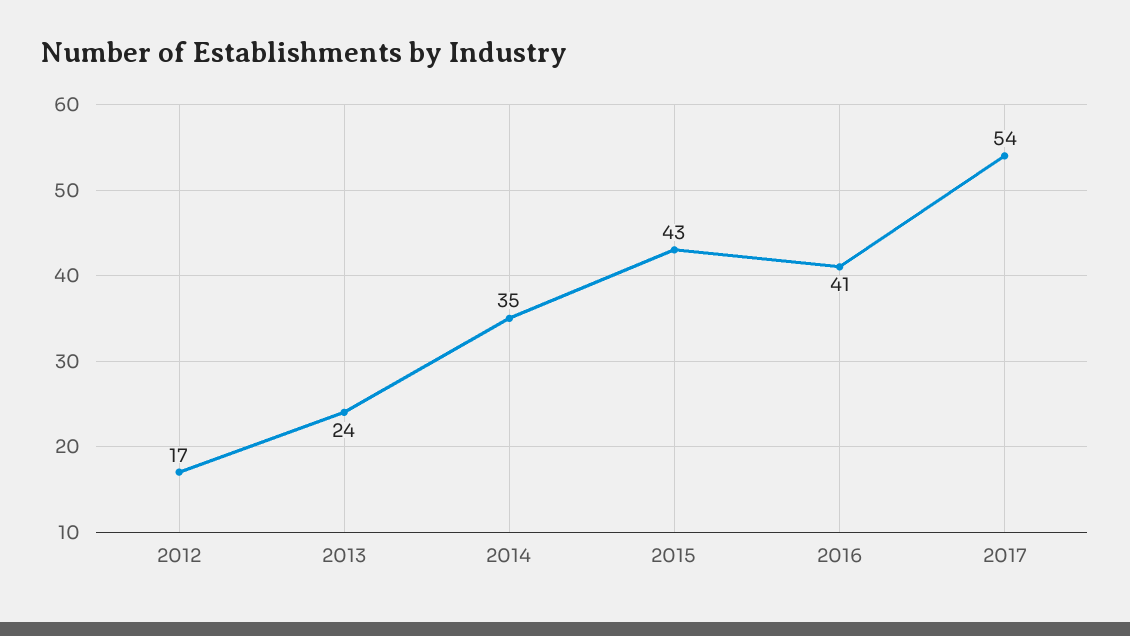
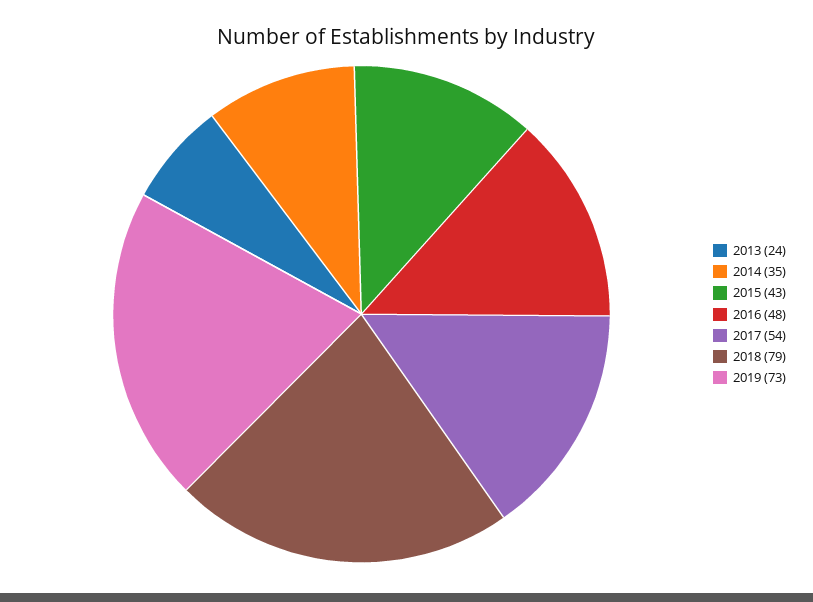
2012: 17 -> none
2016: 41 -> 48
2018: none -> 79
2019: none -> 73

